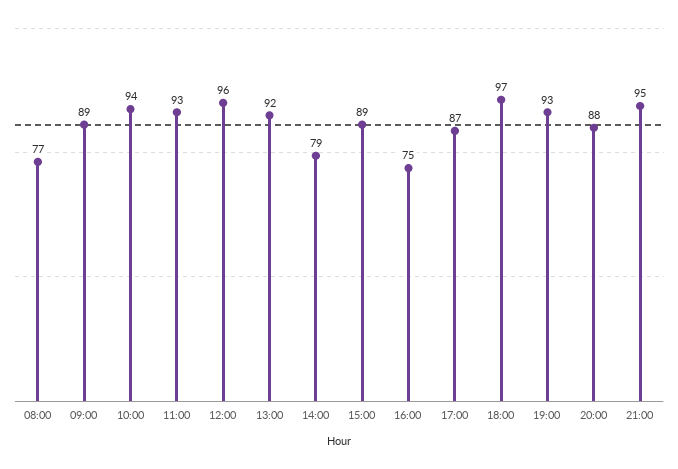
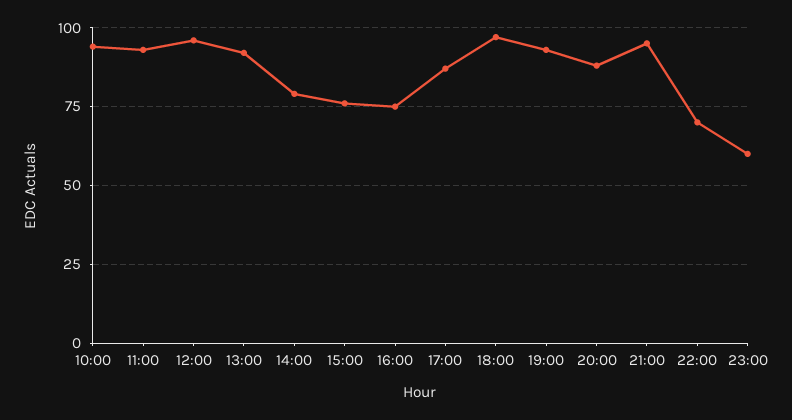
08:00: 77 -> none
09:00: 89 -> none
15:00: 89 -> 75
22:00: none -> 70
23:00: none -> 60

